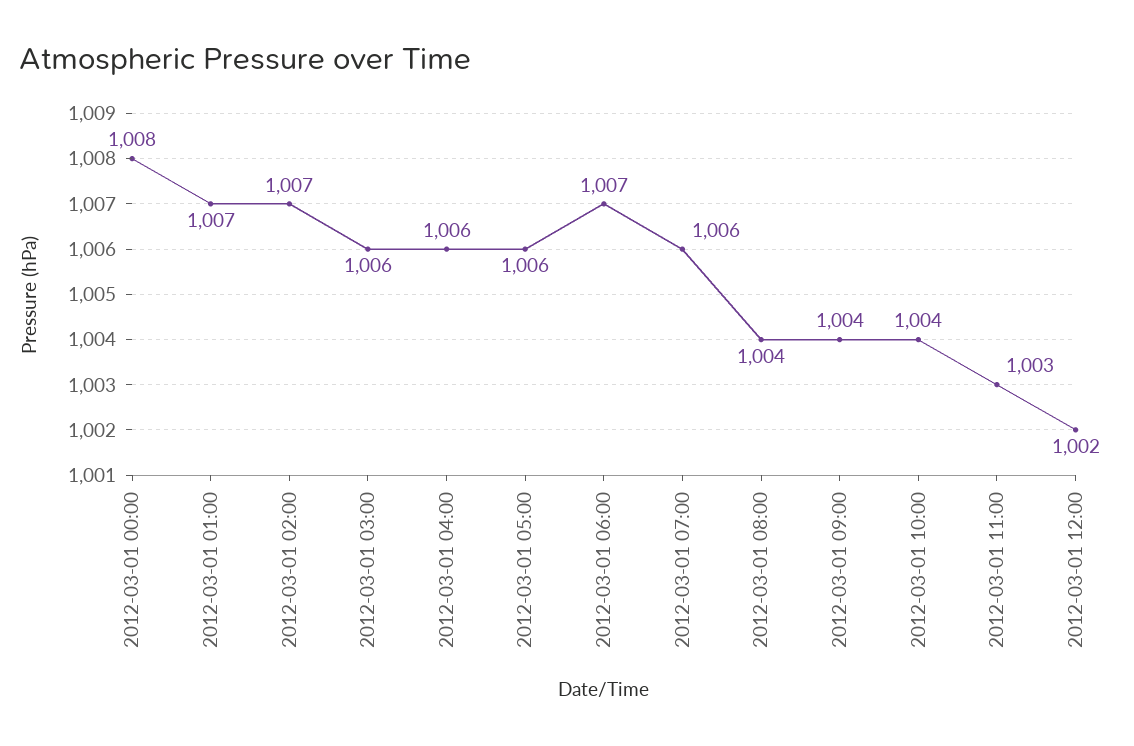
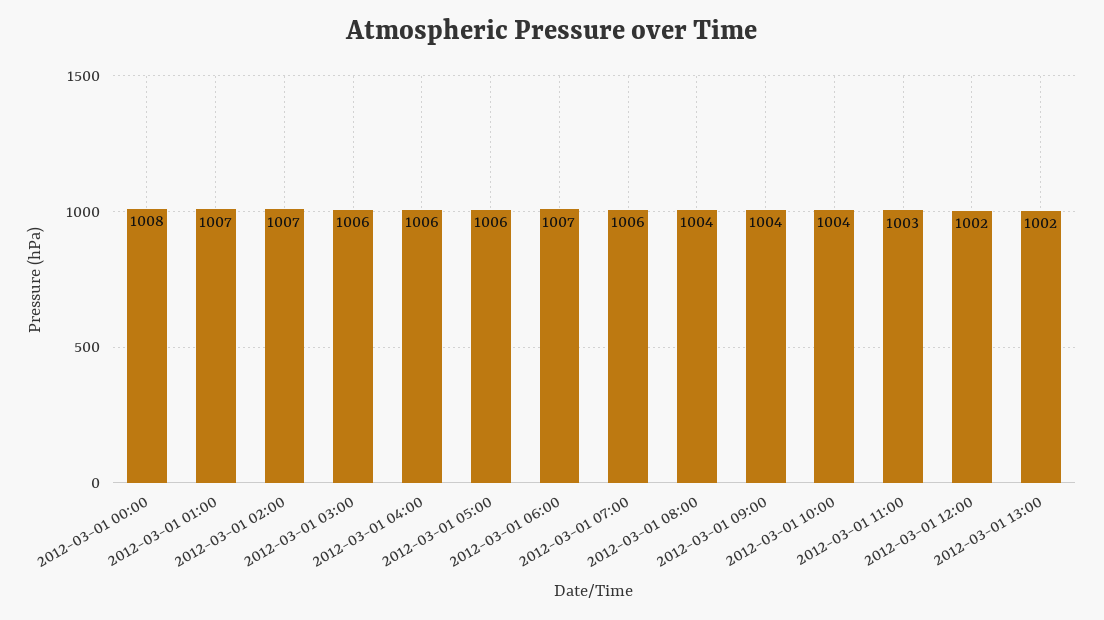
2012-03-01 13:00: none -> 1002

